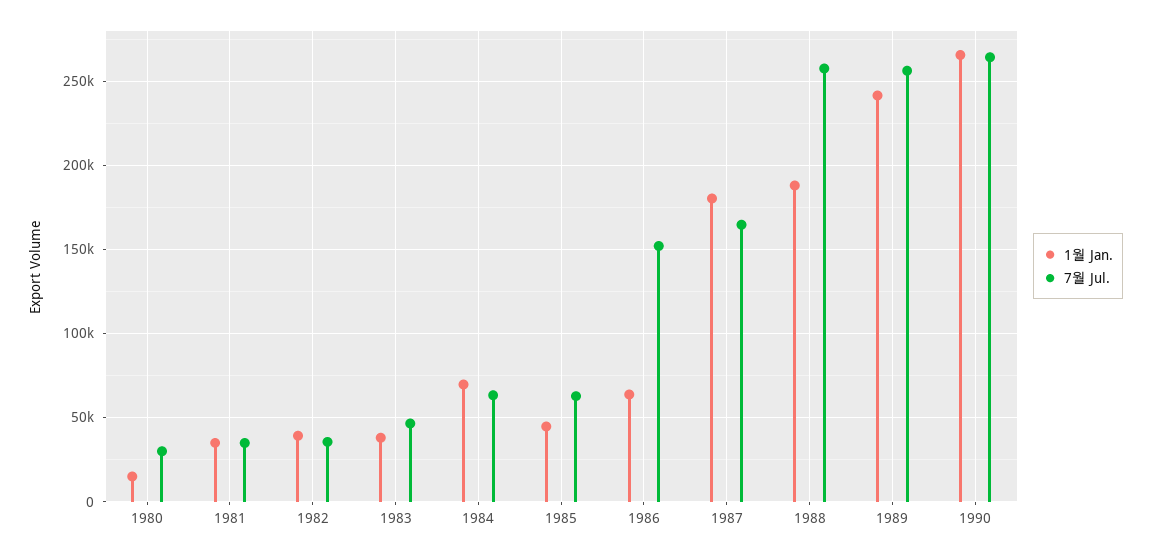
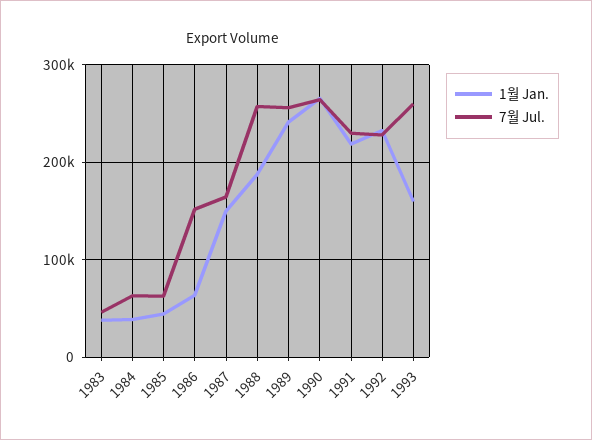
1월 Jan., 1980: 15000 -> none
7월 Jul., 1980: 30000 -> none
1월 Jan., 1981: 35000 -> none
7월 Jul., 1981: 35000 -> none
1월 Jan., 1982: 40000 -> none
7월 Jul., 1982: 35000 -> none
1월 Jan., 1984: 70000 -> 40000
1월 Jan., 1987: 180000 -> 150000
1월 Jan., 1991: none -> 220000
7월 Jul., 1991: none -> 230000
1월 Jan., 1992: none -> 230000
7월 Jul., 1992: none -> 230000
1월 Jan., 1993: none -> 160000
7월 Jul., 1993: none -> 260000

